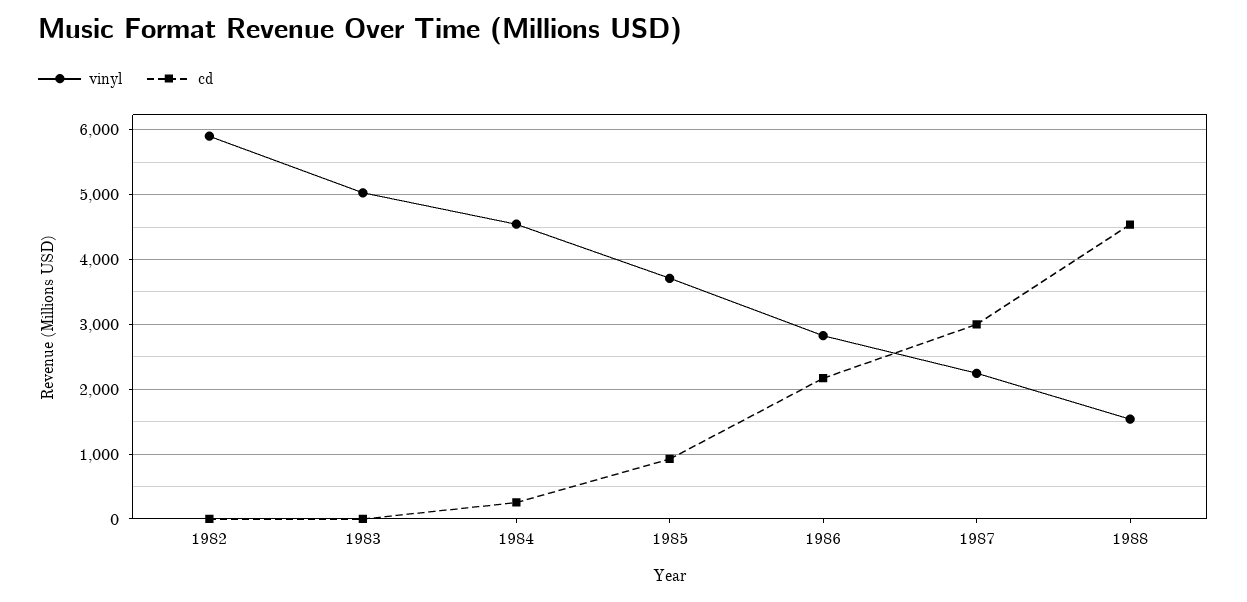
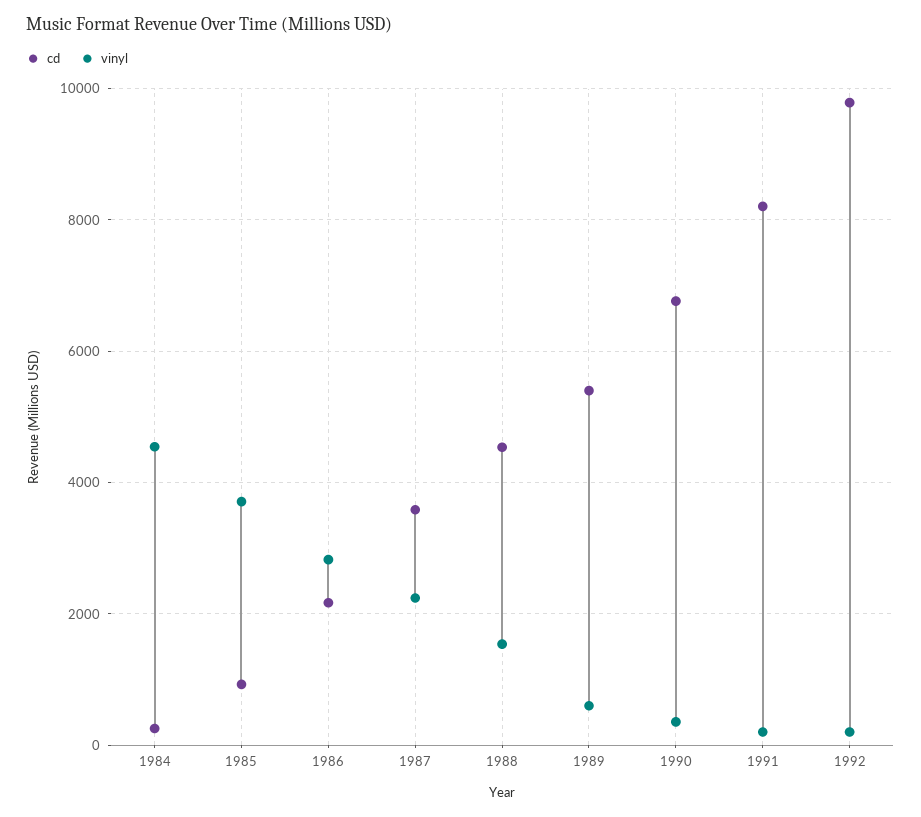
vinyl, 1982: 5900 -> none
cd, 1982: 0 -> none
vinyl, 1983: 5000 -> none
cd, 1983: 0 -> none
cd, 1987: 3000 -> 3600
cd, 1989: none -> 5400
vinyl, 1989: none -> 600
cd, 1990: none -> 6800
vinyl, 1990: none -> 400
cd, 1991: none -> 8200
vinyl, 1991: none -> 200
cd, 1992: none -> 9800
vinyl, 1992: none -> 200

